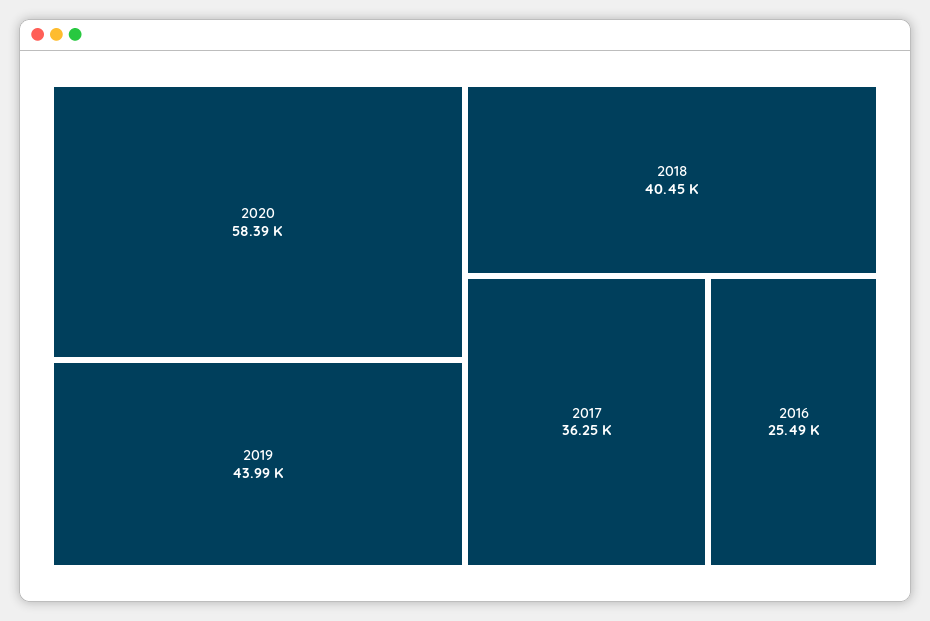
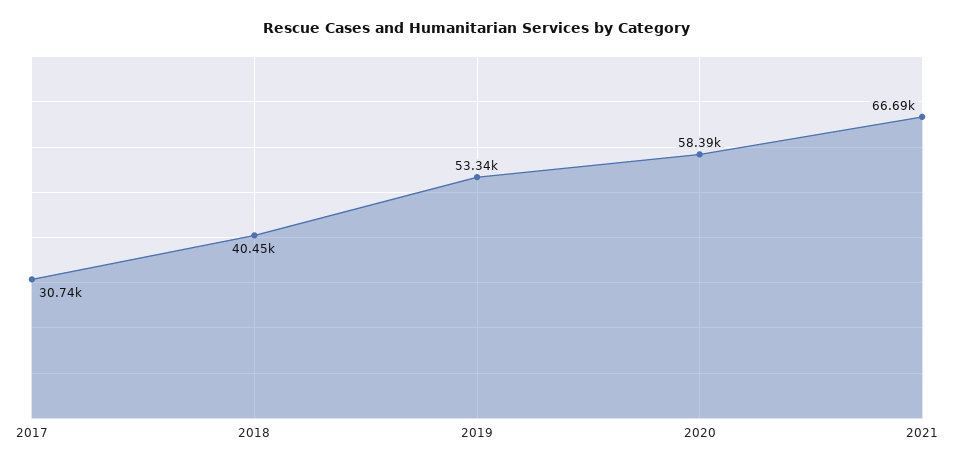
2019: 43990 -> 53340
2017: 36250 -> 30740
2016: 25490 -> none
2021: none -> 66690

